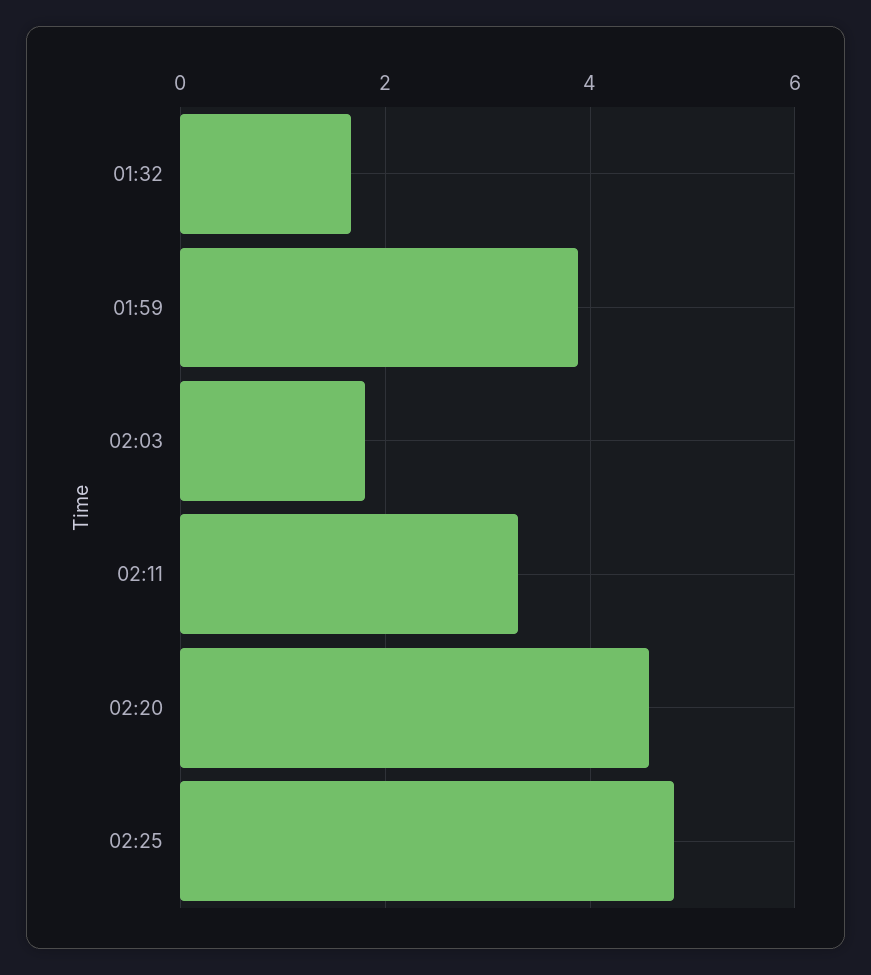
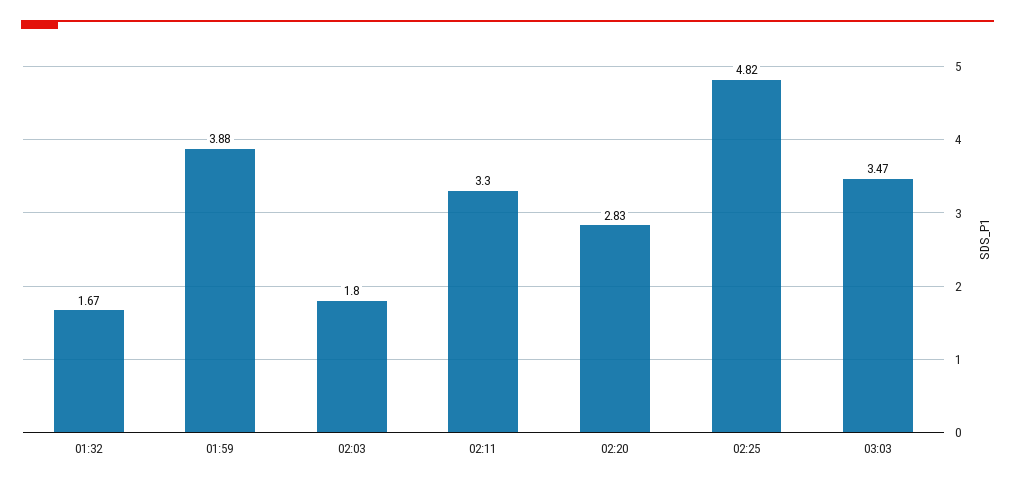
02:20: 4.6 -> 2.83
03:03: none -> 3.47

